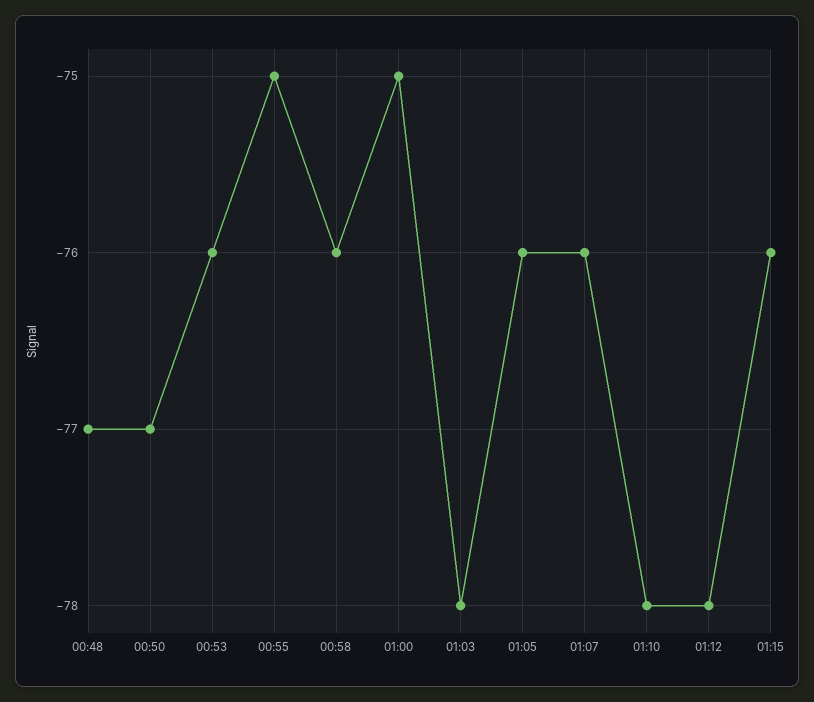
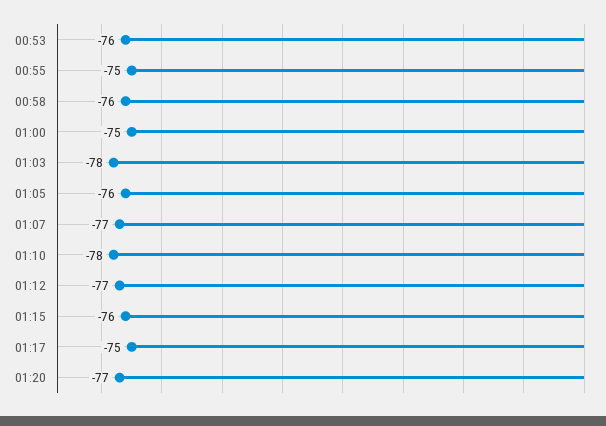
00:48: -77 -> none
00:50: -77 -> none
01:07: -76 -> -77
01:12: -78 -> -77
01:17: none -> -75
01:20: none -> -77

